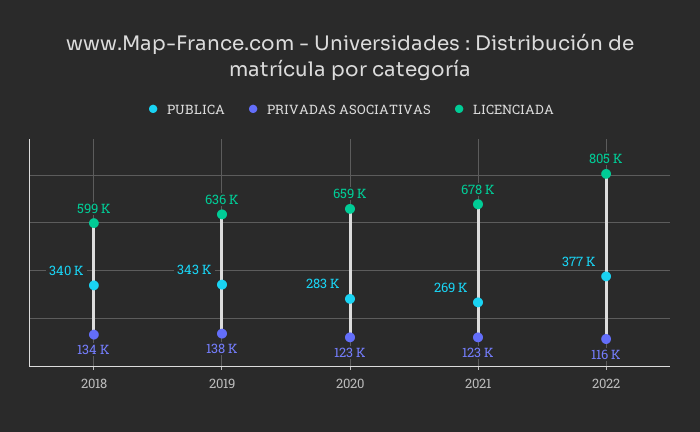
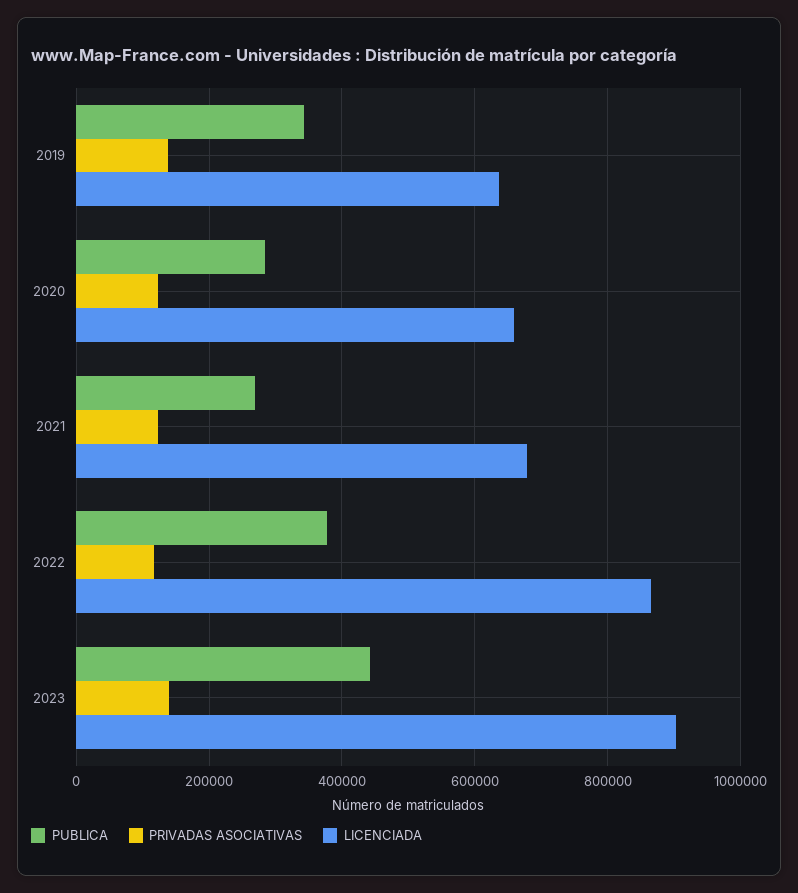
PUBLICA, 2018: 340000 -> none
PRIVADAS ASOCIATIVAS, 2018: 134000 -> none
LICENCIADA, 2018: 599000 -> none
LICENCIADA, 2022: 805000 -> 860000
PUBLICA, 2023: none -> 440000
PRIVADAS ASOCIATIVAS, 2023: none -> 140000
LICENCIADA, 2023: none -> 900000

